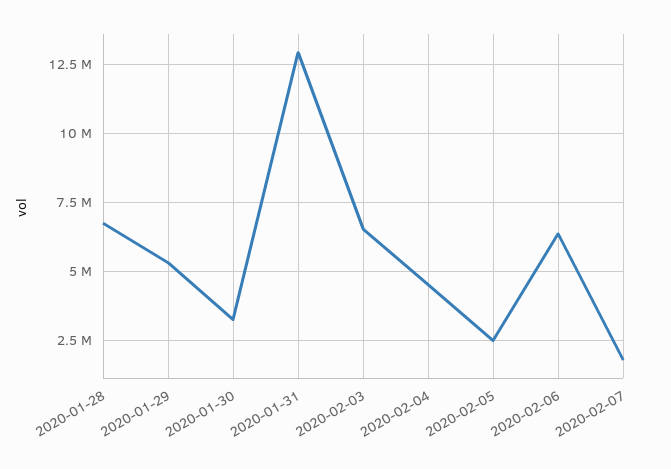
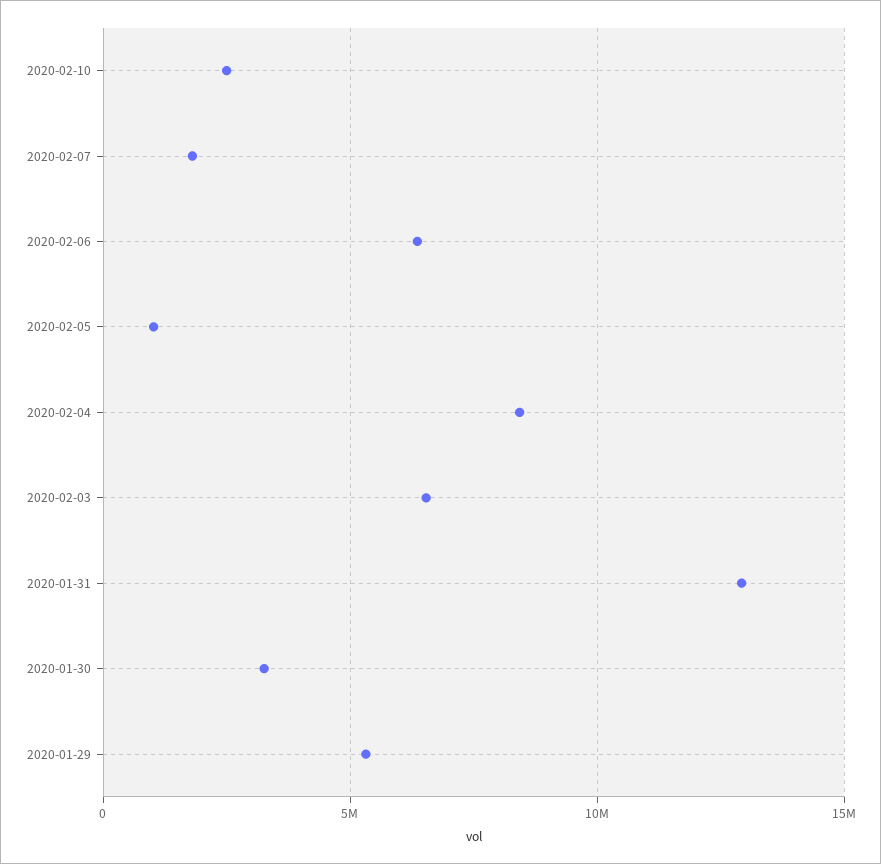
2020-01-28: 6750000 -> none
2020-02-04: 4500000 -> 8500000
2020-02-05: 2500000 -> 1000000
2020-02-10: none -> 2500000

